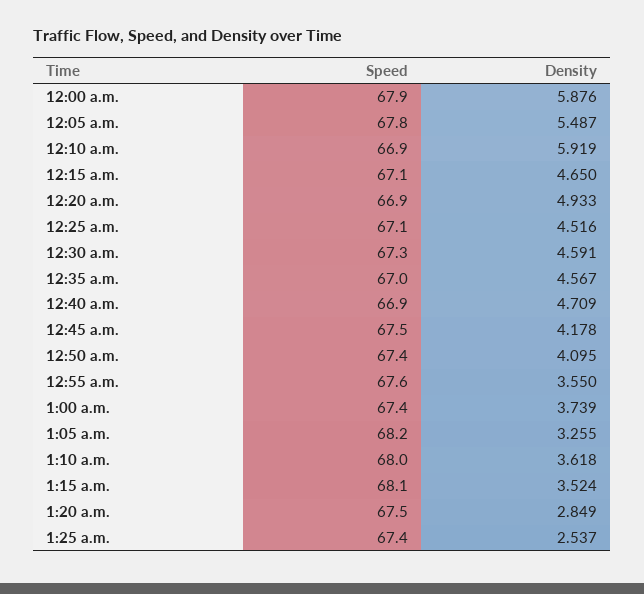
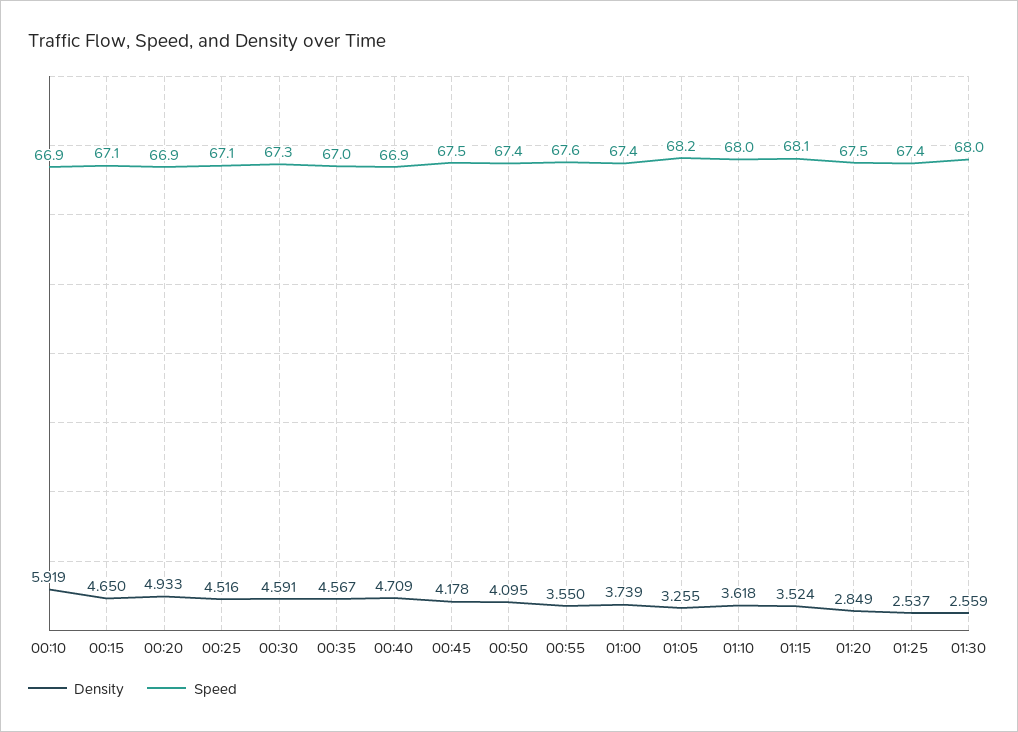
Speed, 12:00 a.m.: 67.9 -> none
Density, 12:00 a.m.: 5.876 -> none
Speed, 12:05 a.m.: 67.8 -> none
Density, 12:05 a.m.: 5.487 -> none
Density, 01:30: none -> 2.559
Speed, 01:30: none -> 68

